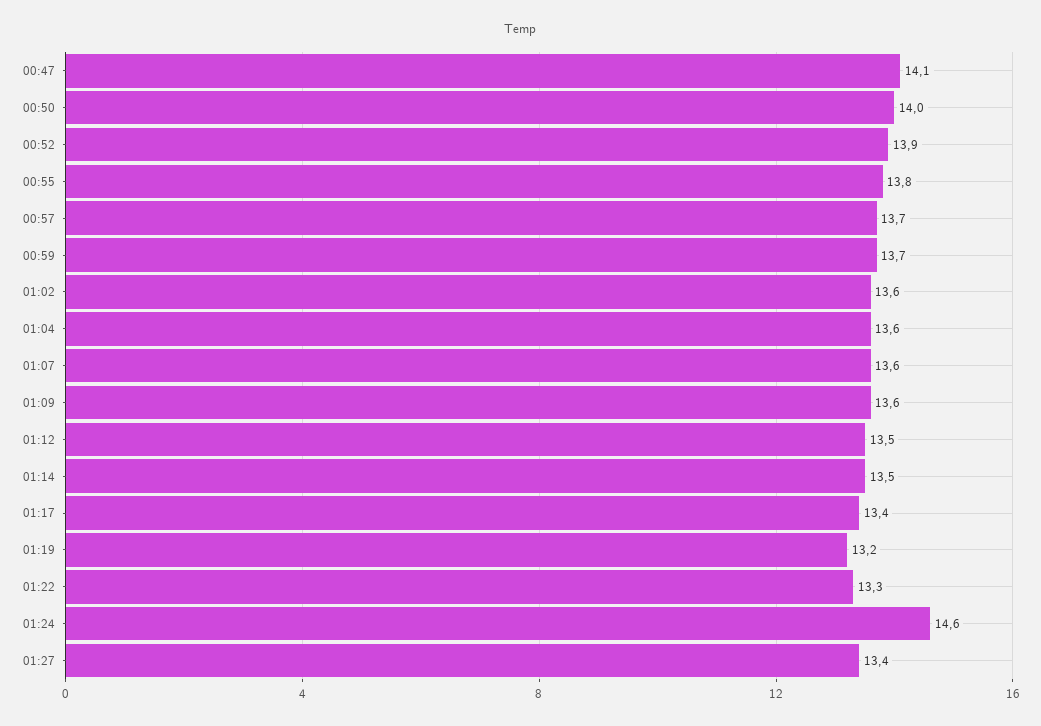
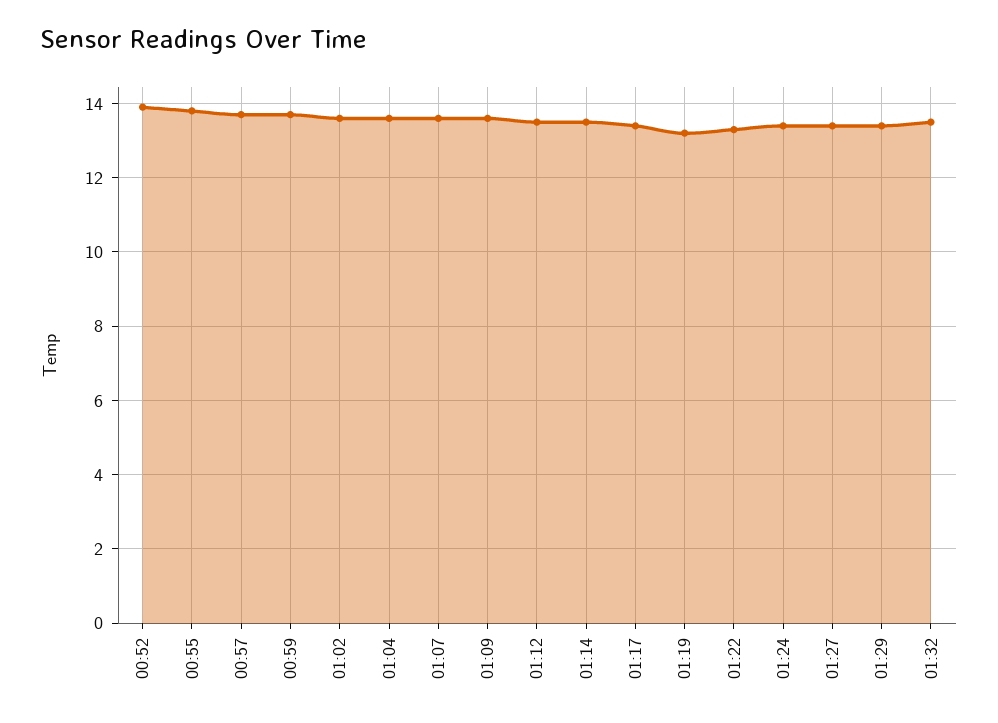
00:47: 14.1 -> none
00:50: 14 -> none
01:24: 14.6 -> 13.5
01:29: none -> 13.5
01:32: none -> 13.5

